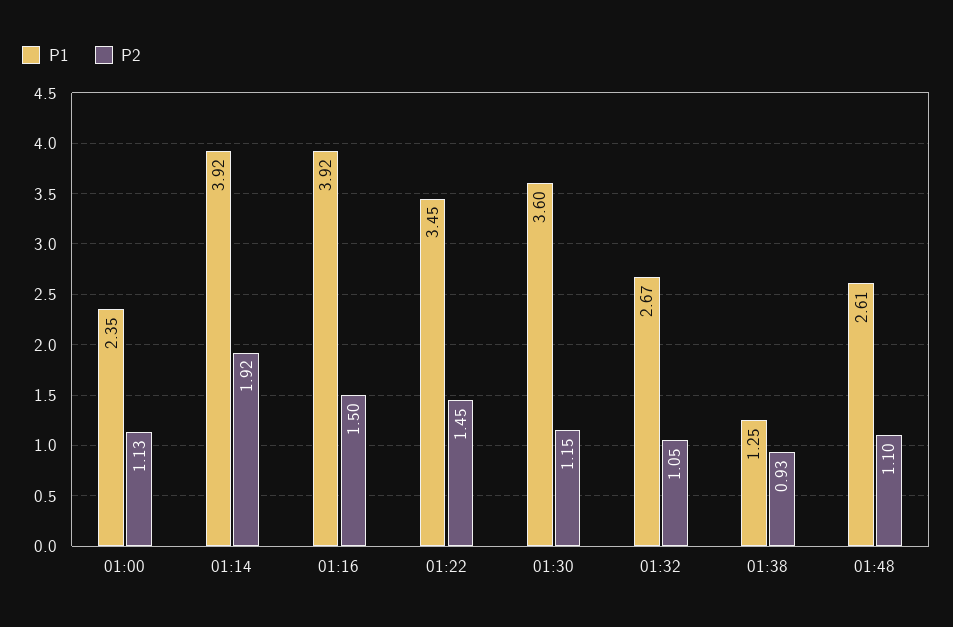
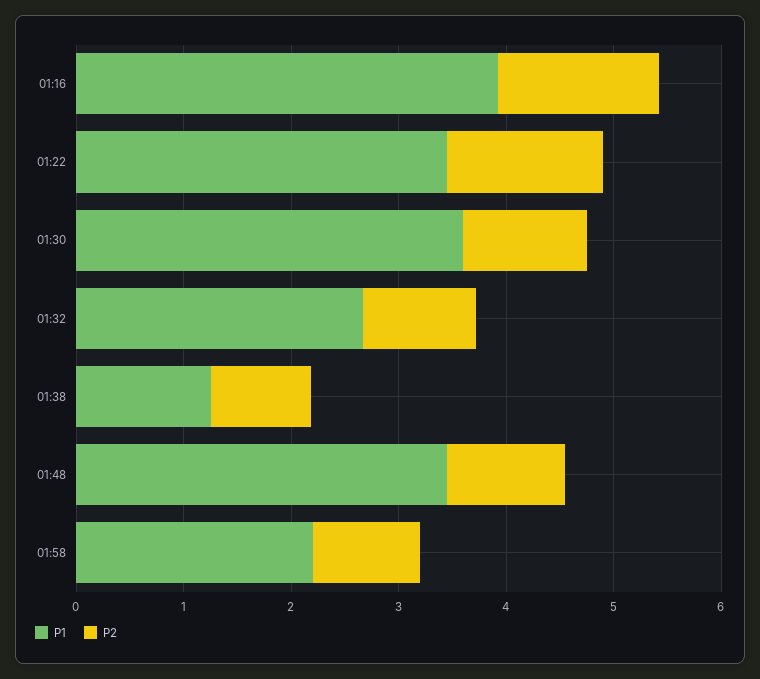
P1, 01:00: 2.35 -> none
P2, 01:00: 1.13 -> none
P1, 01:14: 3.92 -> none
P2, 01:14: 1.92 -> none
P1, 01:48: 2.61 -> 3.4
P1, 01:58: none -> 2.2
P2, 01:58: none -> 1

